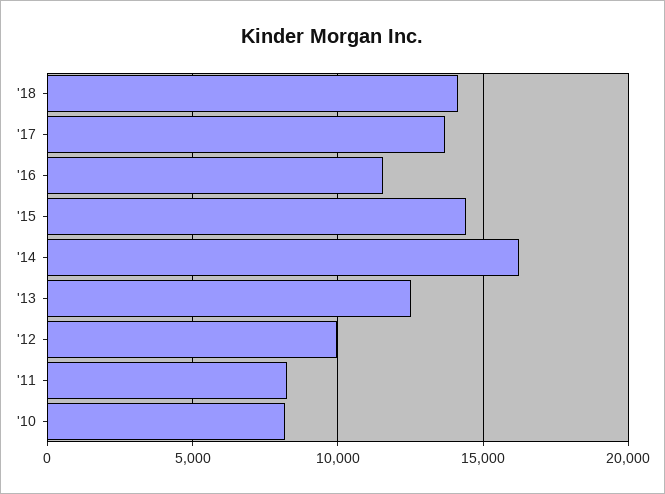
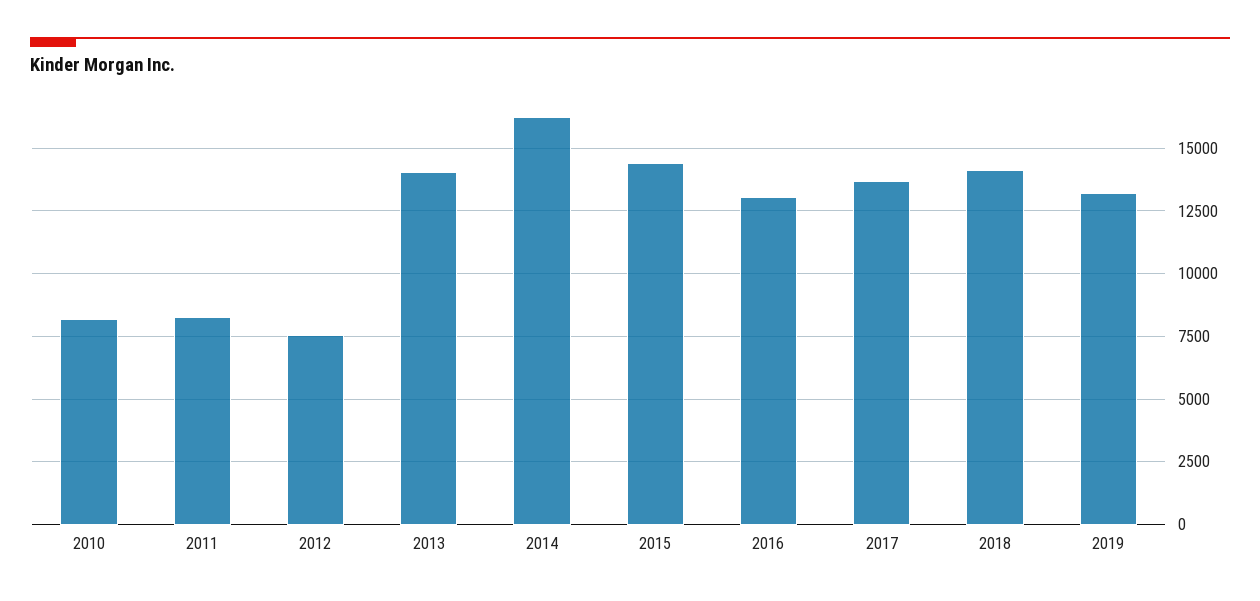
'16: 11500 -> 13000
'13: 12500 -> 14000
'12: 10000 -> 7500
2019: none -> 13250

